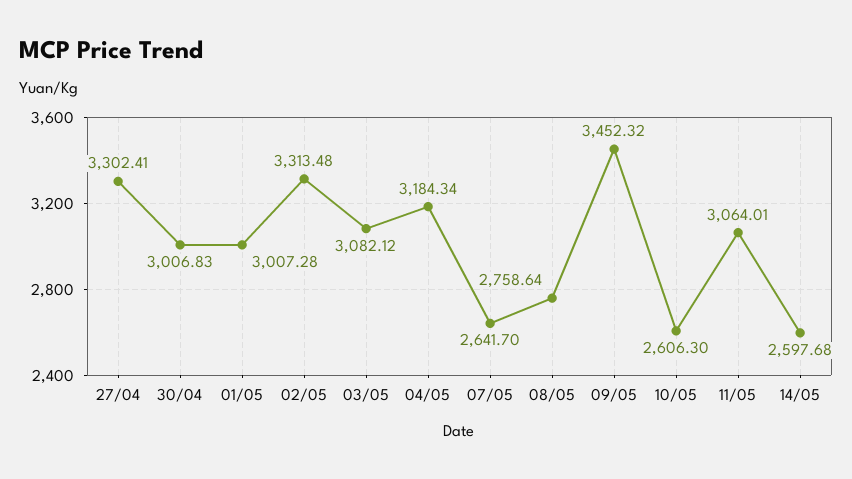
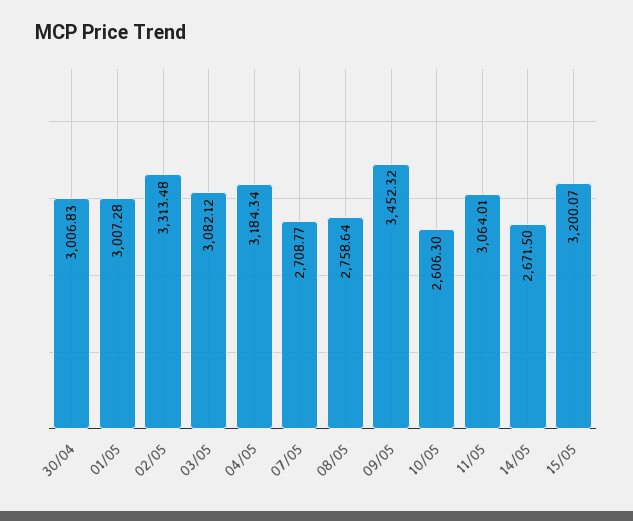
27/04: 3302.41 -> none
07/05: 2641.7 -> 2708.77
14/05: 2597.68 -> 2671.5
15/05: none -> 3200.07

